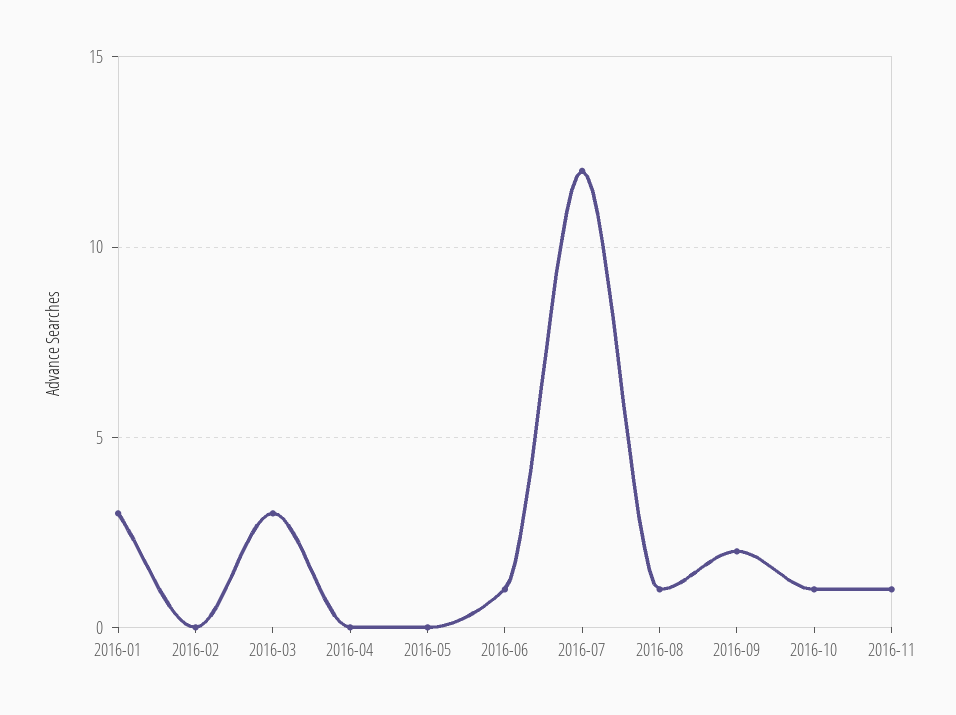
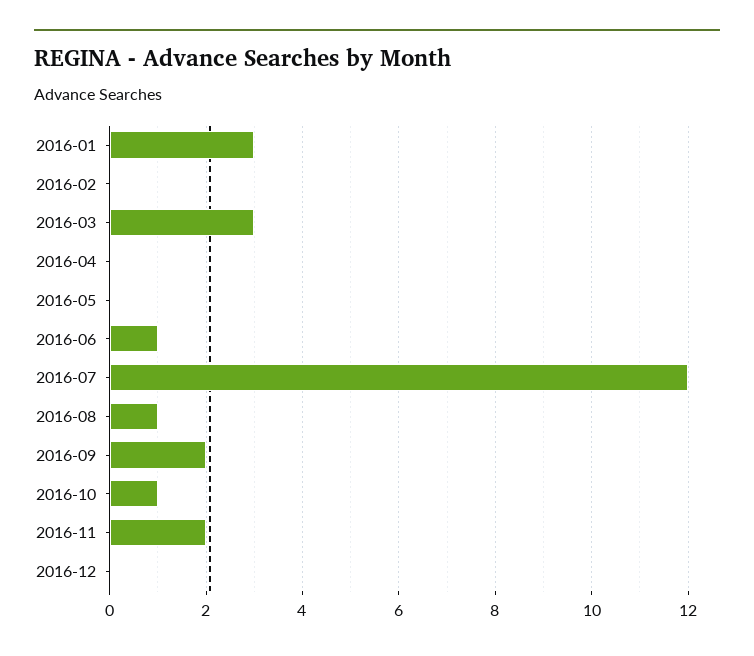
2016-11: 1 -> 2
2016-12: none -> 0

